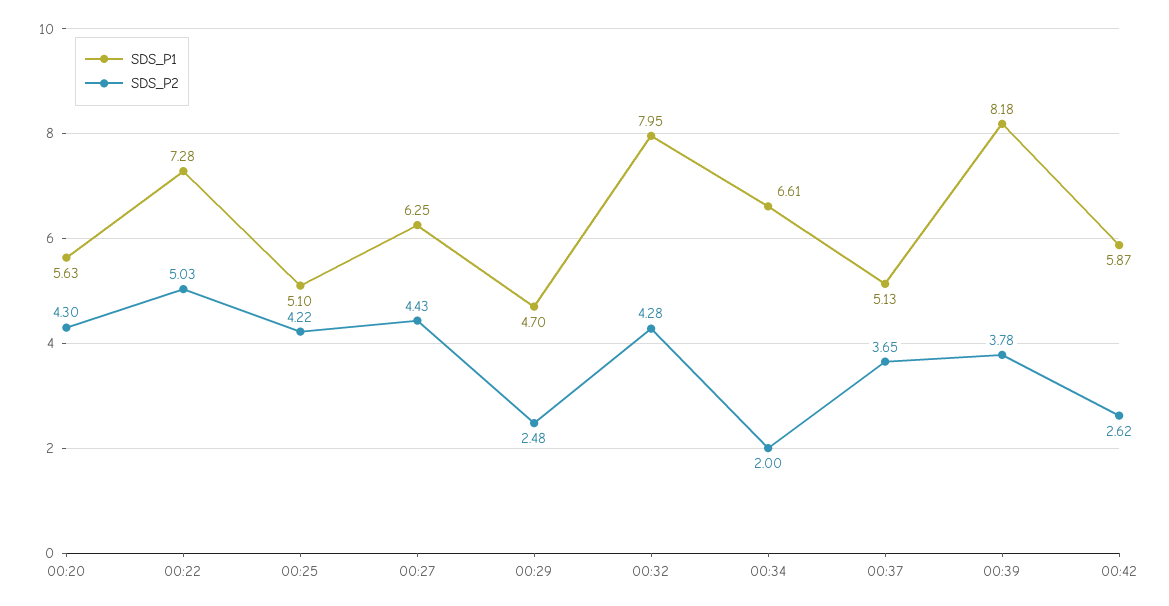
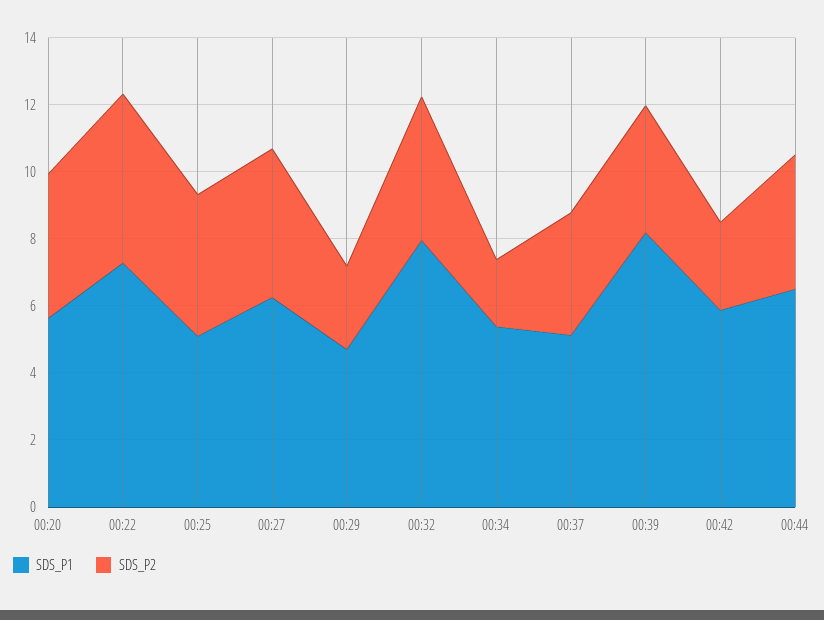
SDS_P1, 00:34: 6.61 -> 5.5
SDS_P1, 00:44: none -> 6.5
SDS_P2, 00:44: none -> 4

